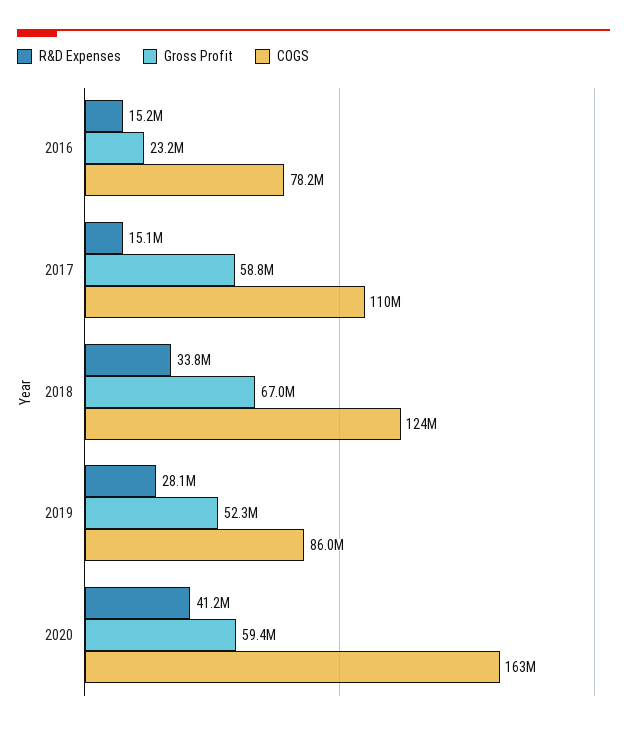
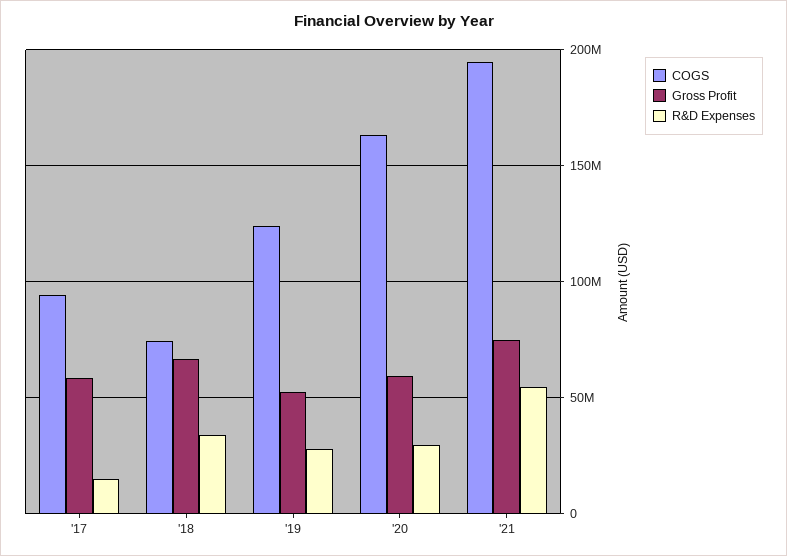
R&D Expenses, 2016: 15200000 -> none
Gross Profit, 2016: 23200000 -> none
COGS, 2016: 78200000 -> none
COGS, 2017: 110000000 -> 95000000
COGS, 2018: 124000000 -> 75000000
COGS, 2019: 86000000 -> 125000000
R&D Expenses, 2020: 41200000 -> 30000000
COGS, '21: none -> 195000000
Gross Profit, '21: none -> 75000000
R&D Expenses, '21: none -> 55000000

